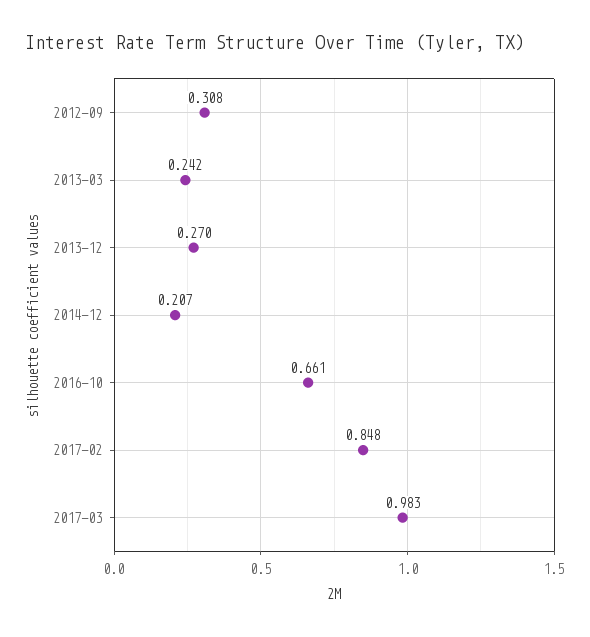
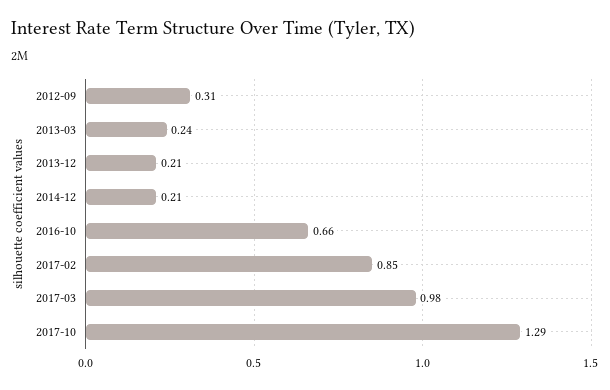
2013-12: 0.27 -> 0.21
2017-10: none -> 1.29

